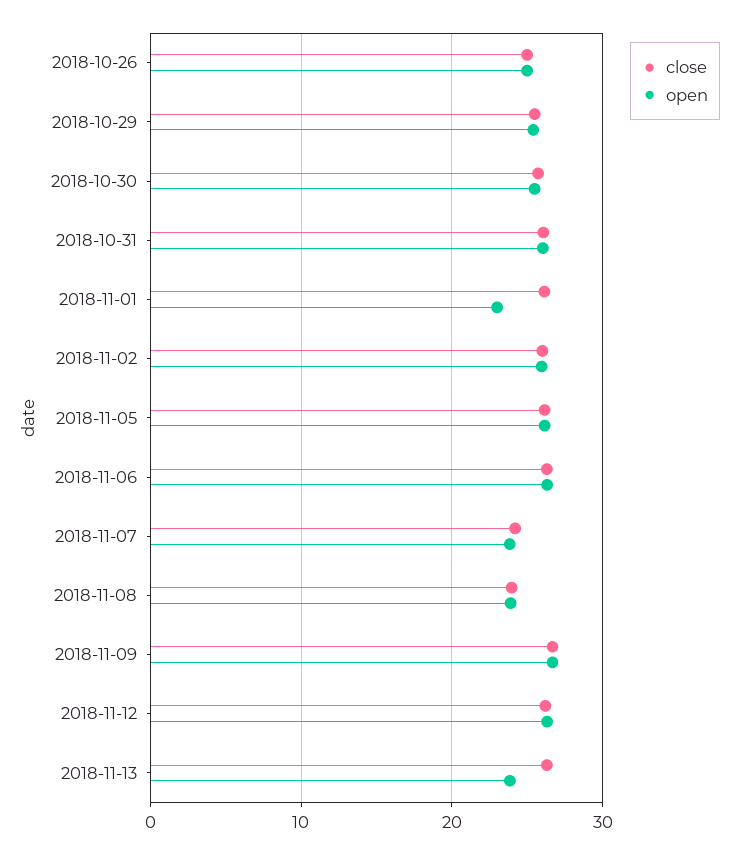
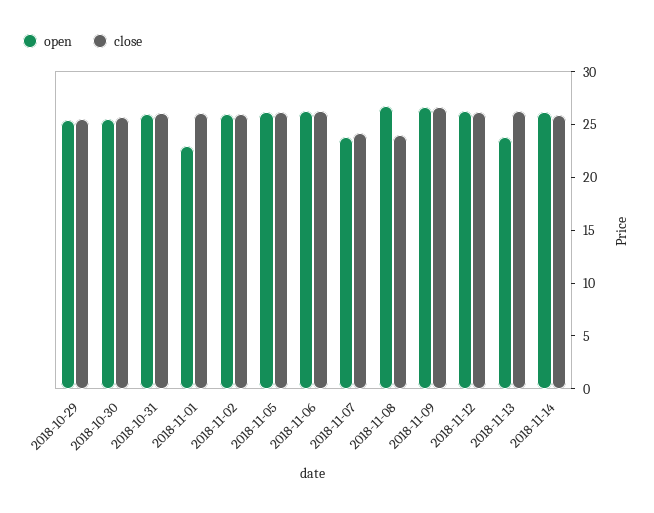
close, 2018-10-26: 25 -> none
open, 2018-10-26: 25 -> none
open, 2018-11-08: 24 -> 27
open, 2018-11-14: none -> 26
close, 2018-11-14: none -> 26

